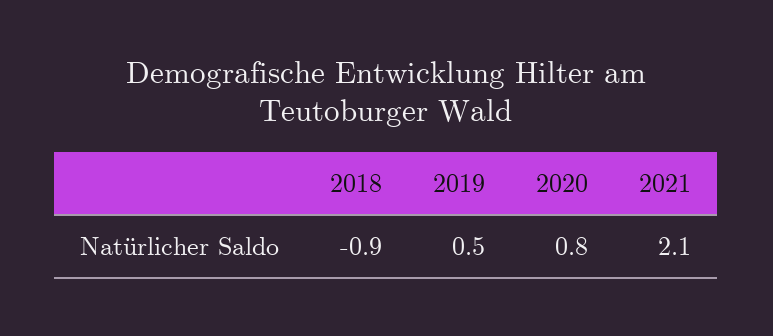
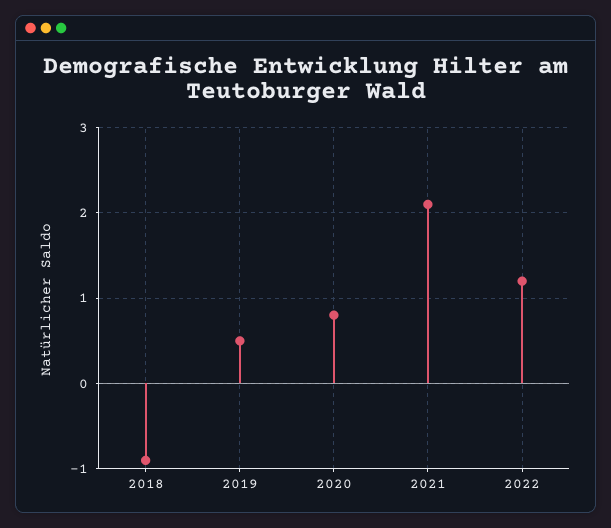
2022: none -> 1.2

